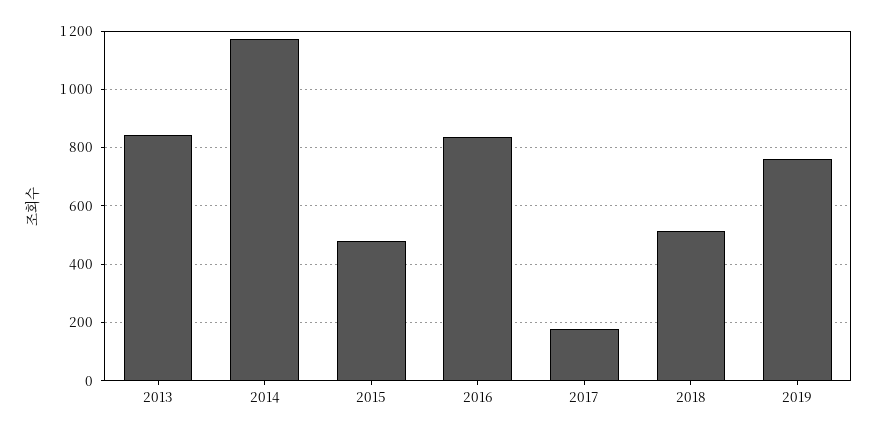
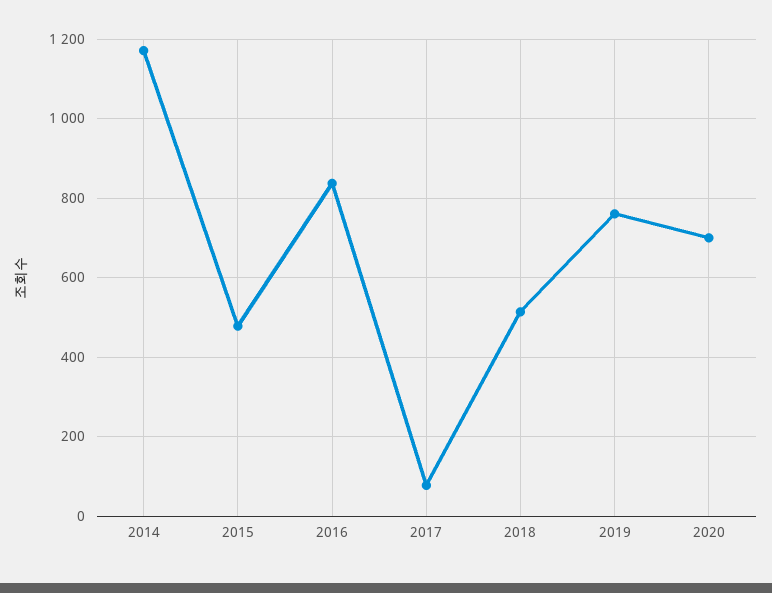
2013: 850 -> none
2017: 175 -> 80
2020: none -> 700

